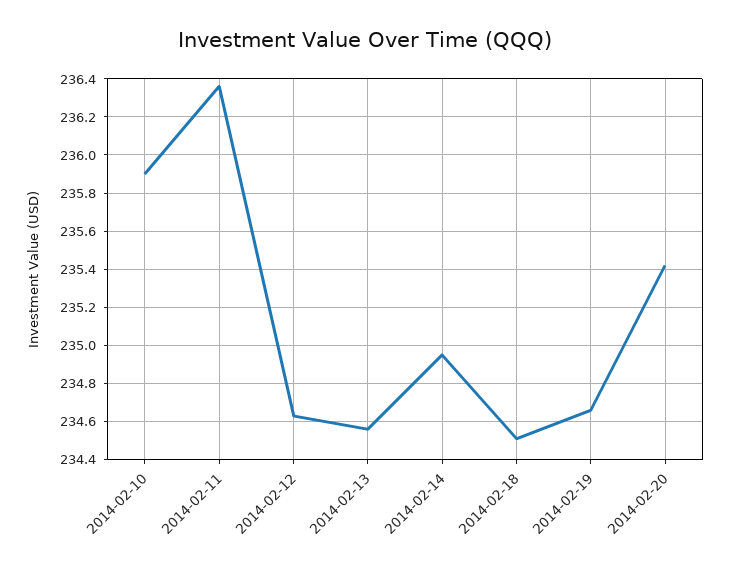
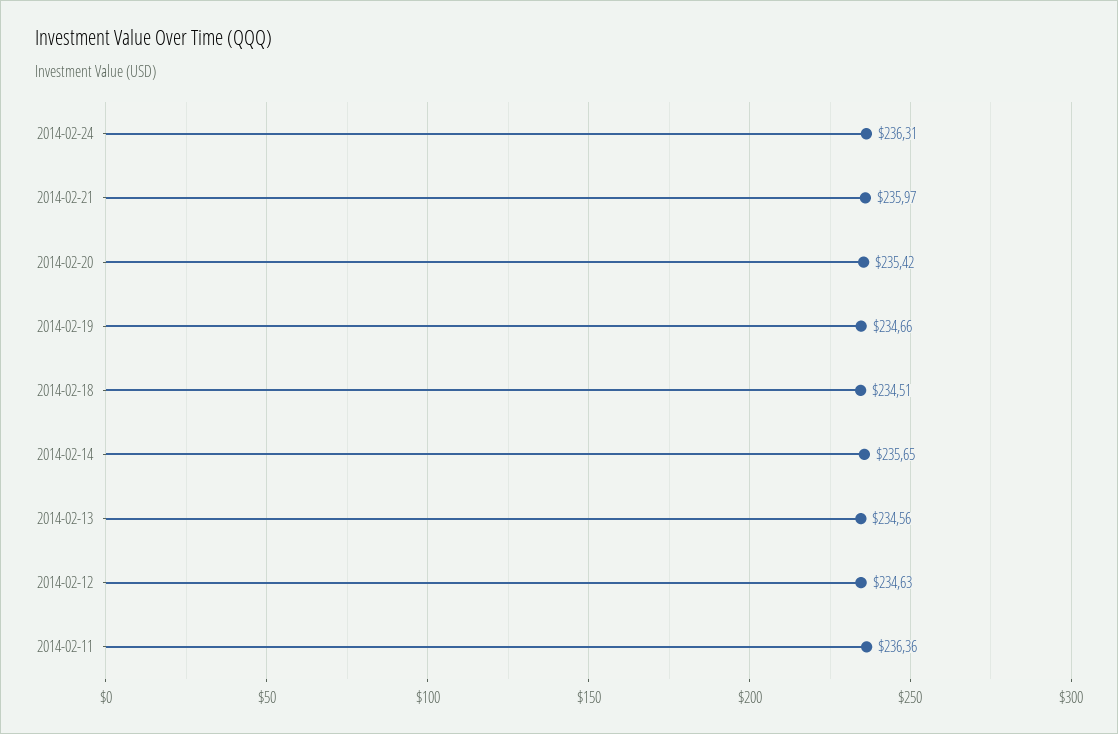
2014-02-10: 235.9 -> none
2014-02-14: 234.95 -> 235.65
2014-02-24: none -> 236.31
2014-02-21: none -> 235.97

